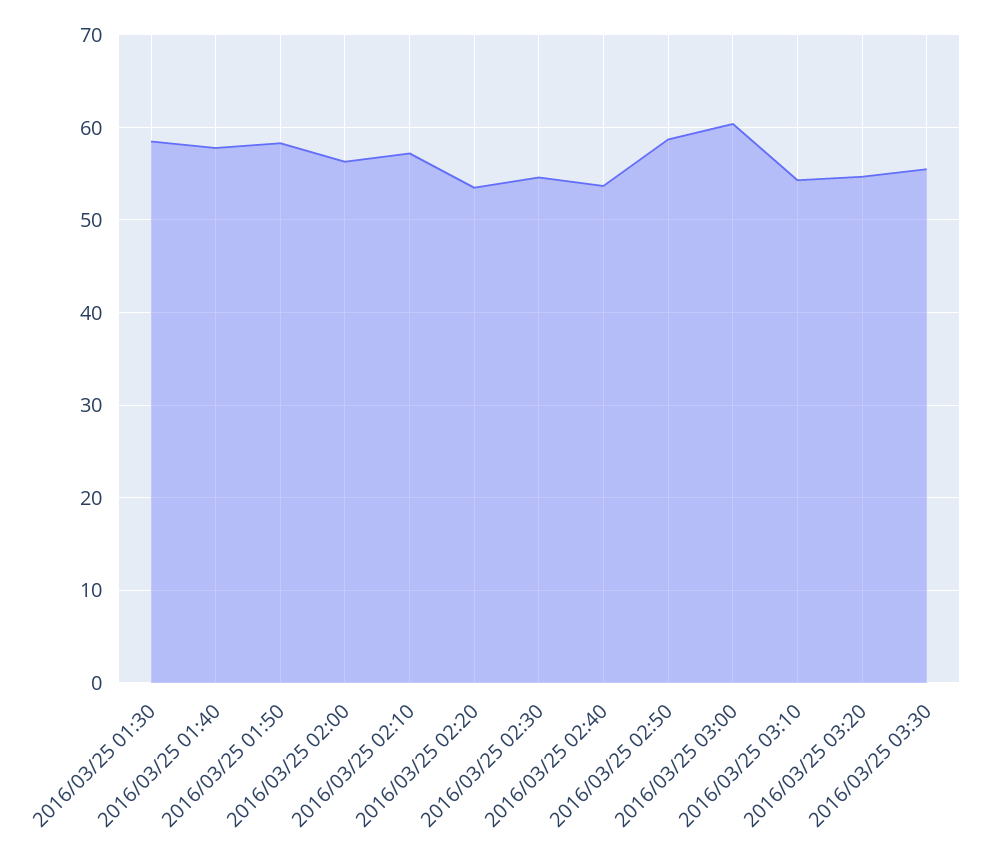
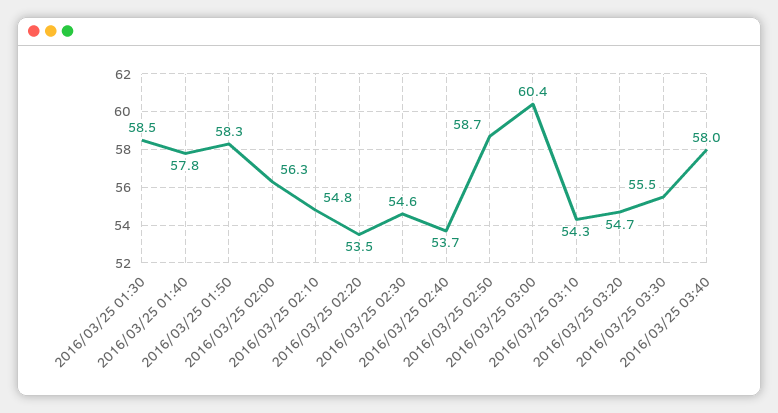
2016/03/25 02:10: 57 -> 54.8
2016/03/25 03:40: none -> 58

